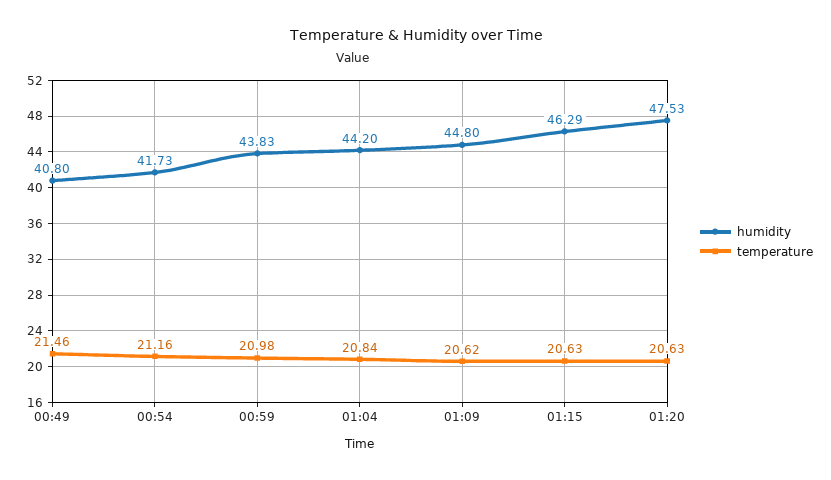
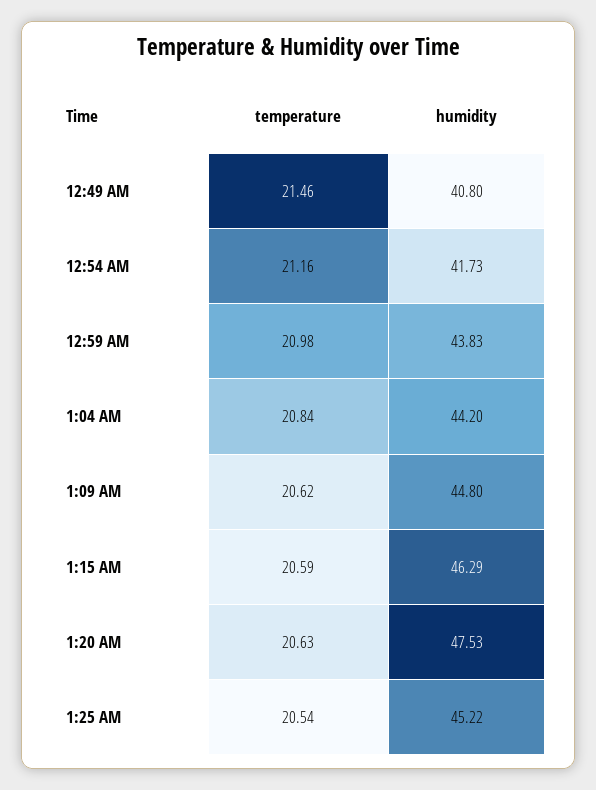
temperature, 01:15: 20.63 -> 20.59
temperature, 1:25 AM: none -> 20.54
humidity, 1:25 AM: none -> 45.22

